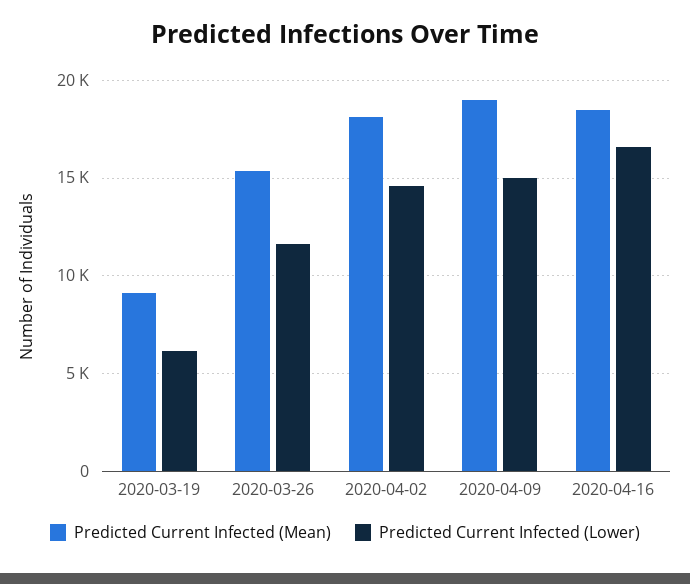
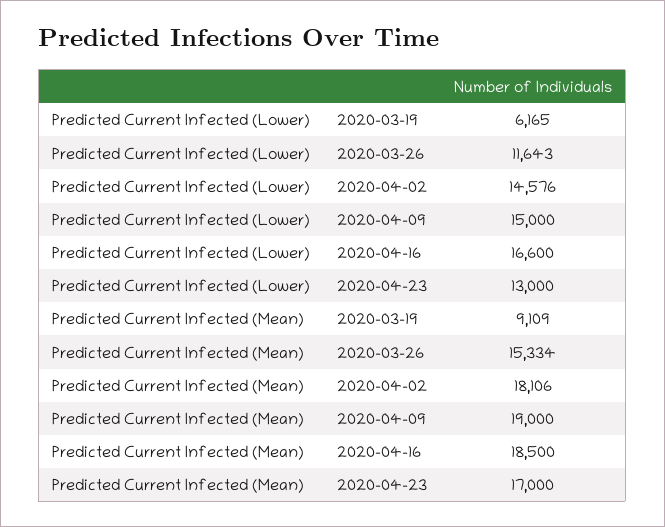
Predicted Current Infected (Lower), 2020-04-23: none -> 13000
Predicted Current Infected (Mean), 2020-04-23: none -> 17000

